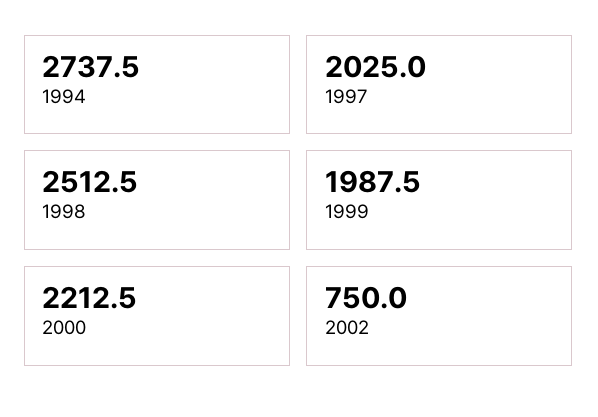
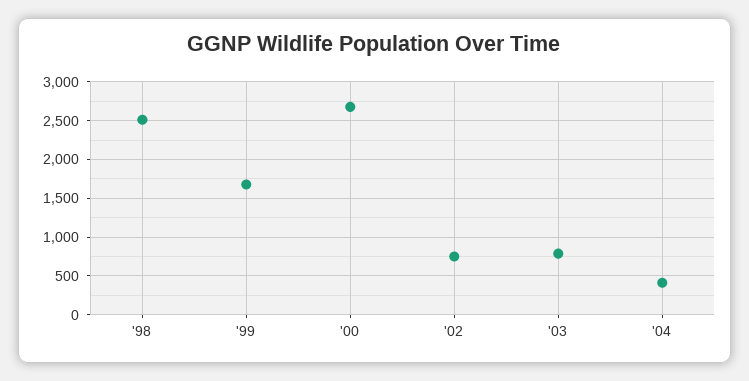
1994: 2737.5 -> none
1997: 2025 -> none
1999: 1987.5 -> 1700
2000: 2212.5 -> 2700
'03: none -> 800
'04: none -> 400

